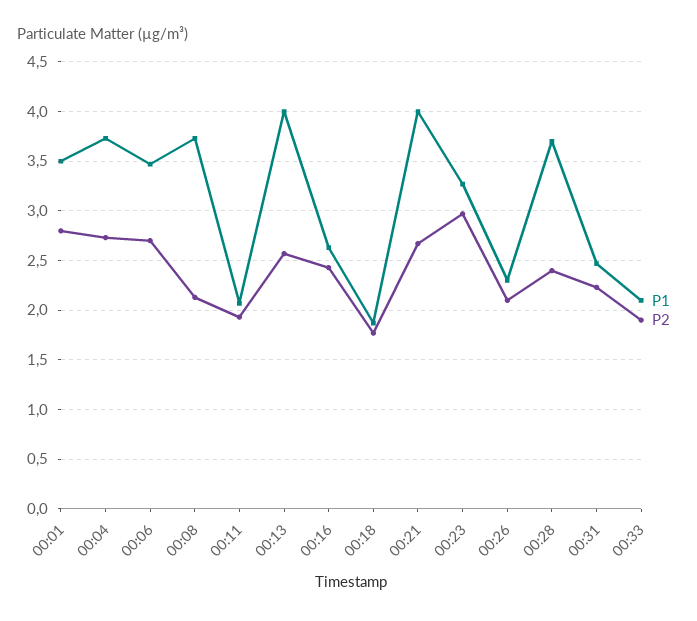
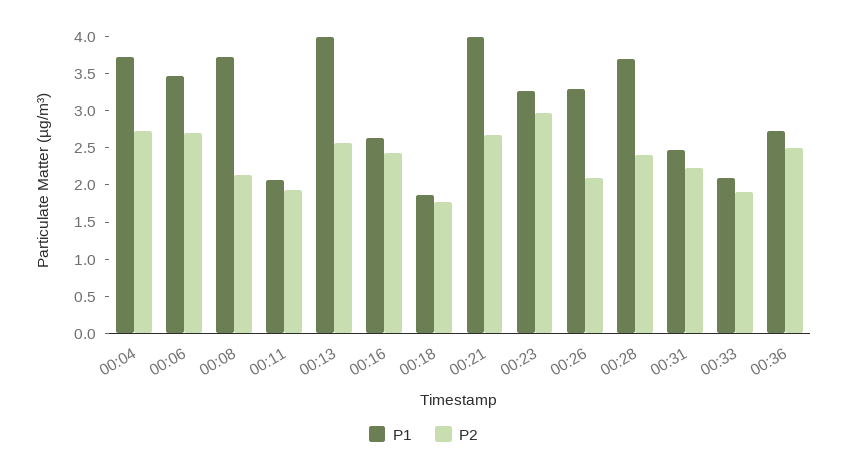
P1, 00:01: 3.5 -> none
P2, 00:01: 2.8 -> none
P1, 00:26: 2.3 -> 3.25
P1, 00:36: none -> 2.75
P2, 00:36: none -> 2.5

